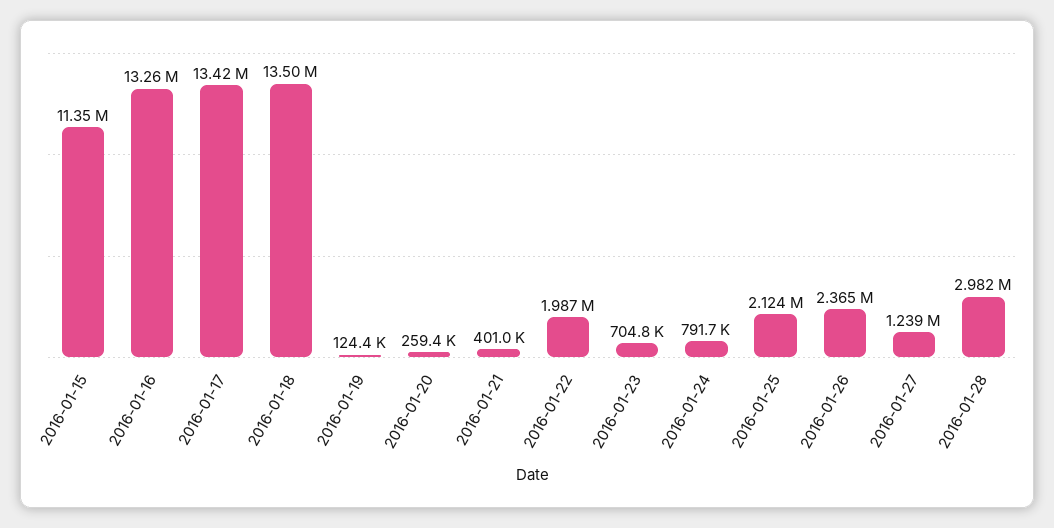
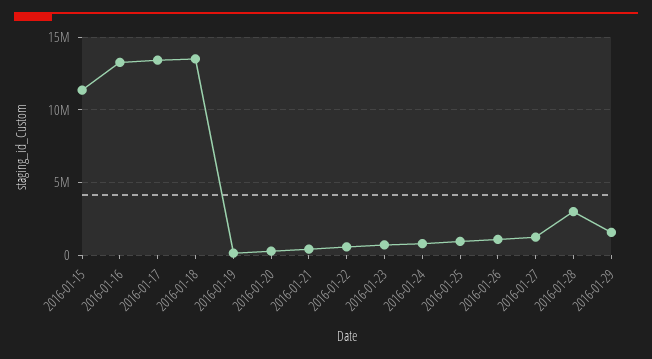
2016-01-22: 1987000 -> 500000
2016-01-25: 2124000 -> 1000000
2016-01-26: 2365000 -> 1000000
2016-01-29: none -> 1500000

